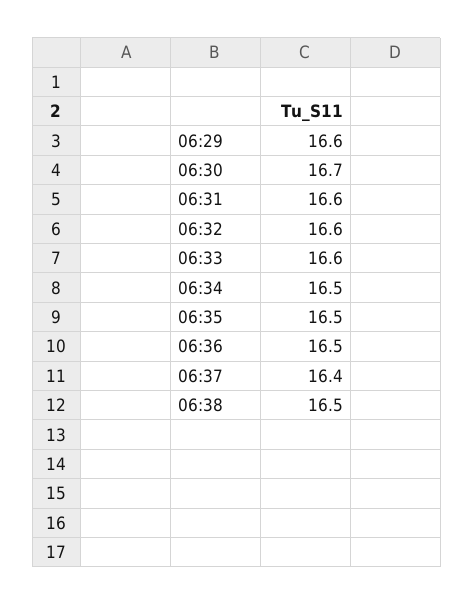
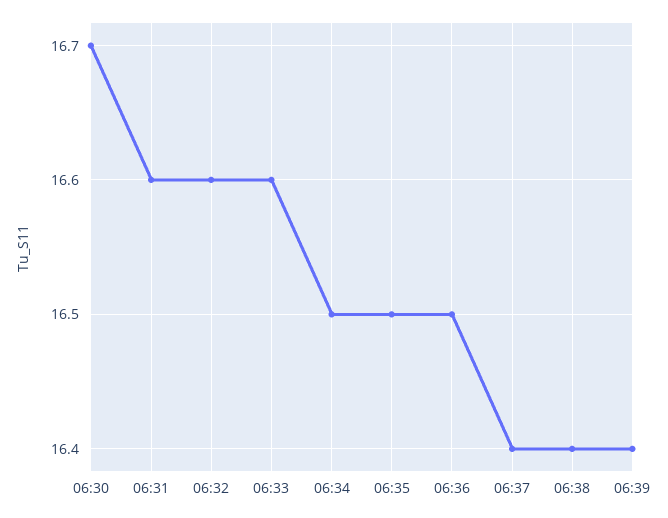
06:29: 16.6 -> none
06:38: 16.5 -> 16.4
06:39: none -> 16.4

